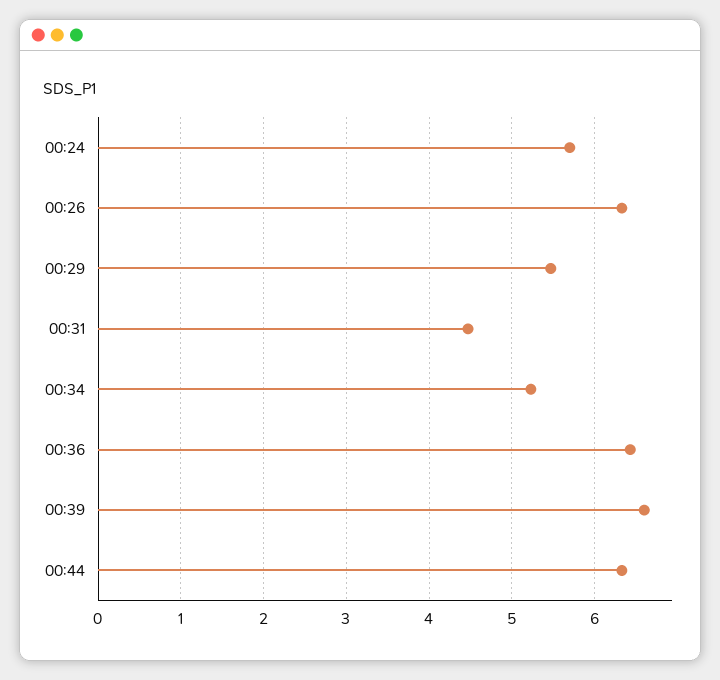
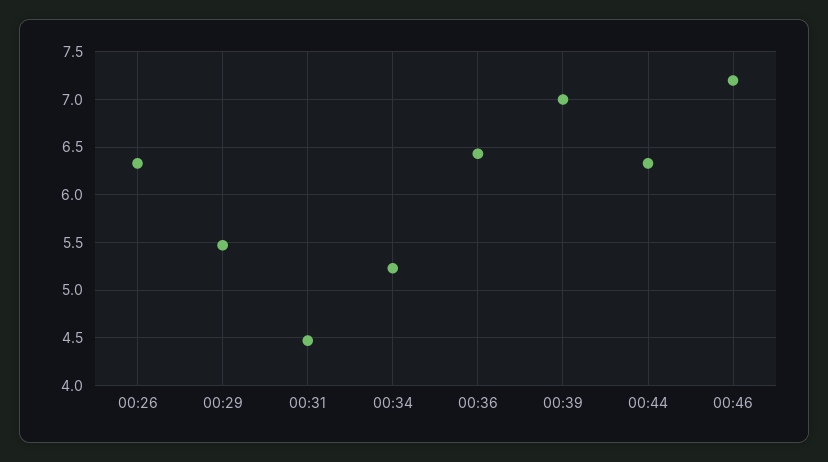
00:24: 5.7 -> none
00:39: 6.6 -> 7
00:46: none -> 7.2

